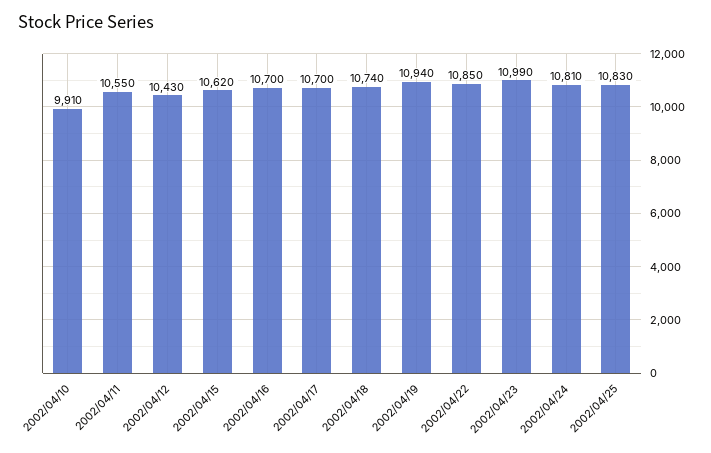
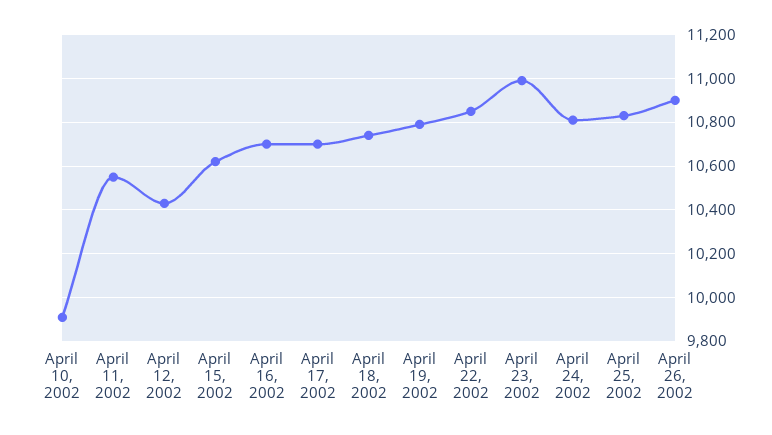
2002/04/19: 10940 -> 10800
April 26, 2002: none -> 10900

